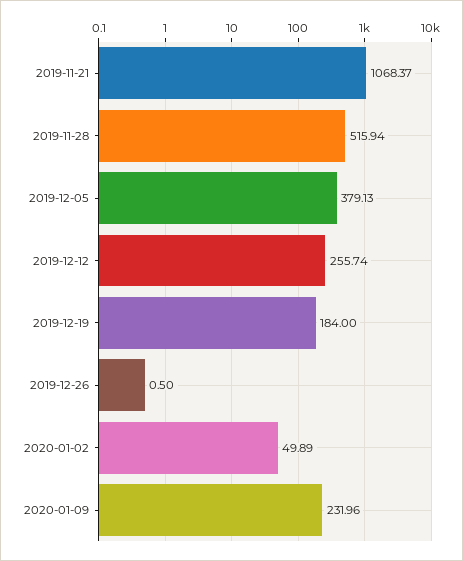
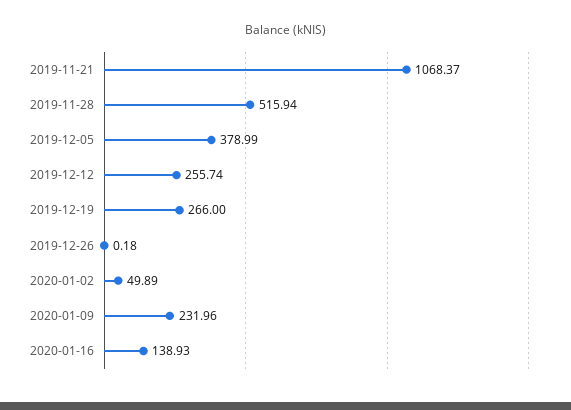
2019-12-05: 379.13 -> 378.99
2019-12-19: 184 -> 266
2019-12-26: 0.5 -> 0.18
2020-01-16: none -> 138.93

